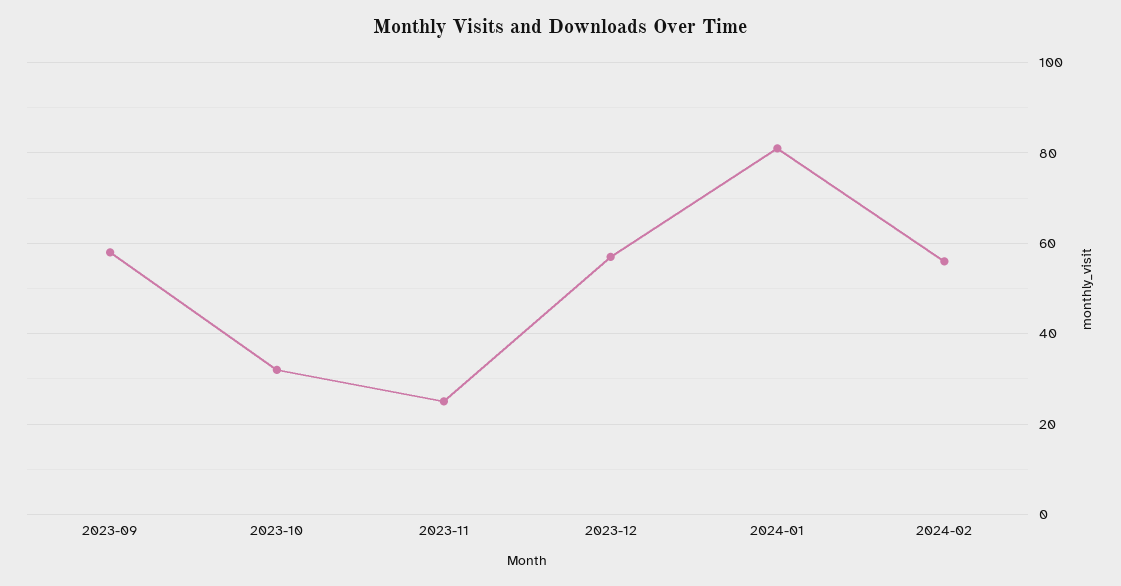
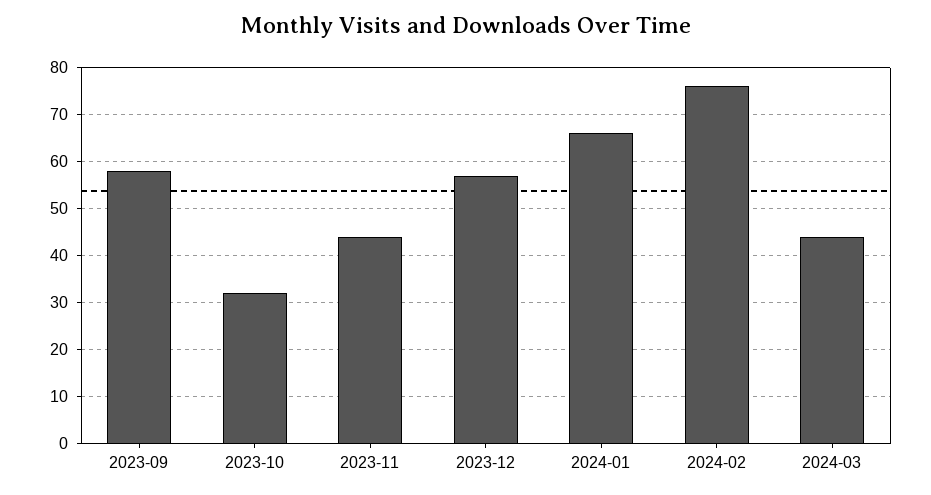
2023-11: 25 -> 45
2024-01: 80 -> 65
2024-02: 55 -> 75
2024-03: none -> 45

